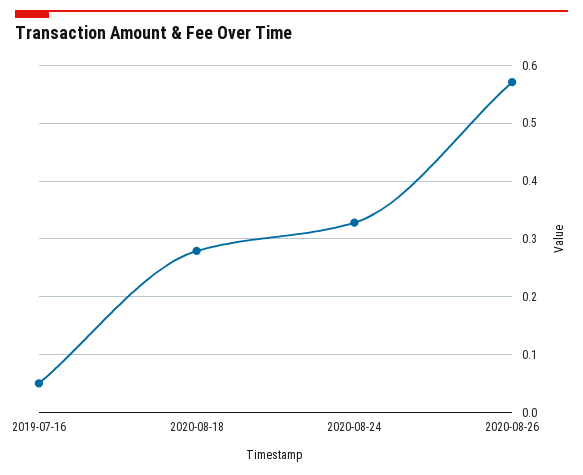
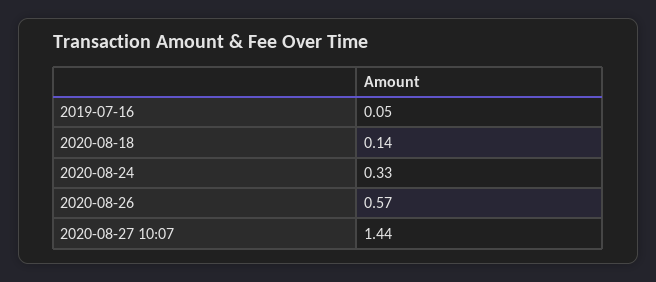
2020-08-18: 0.28 -> 0.14
2020-08-27 10:07: none -> 1.44

